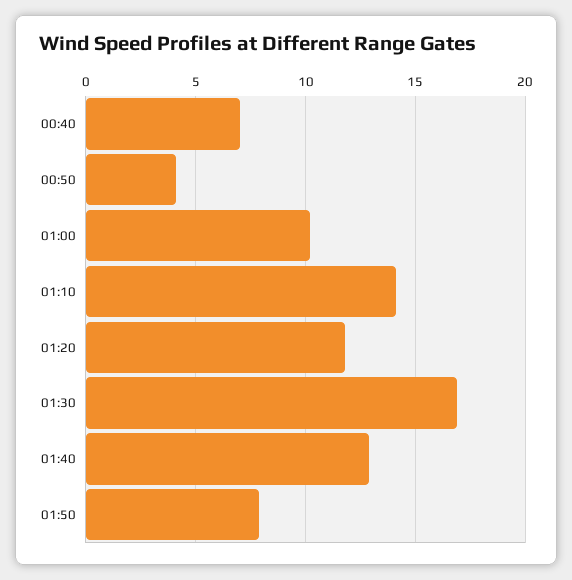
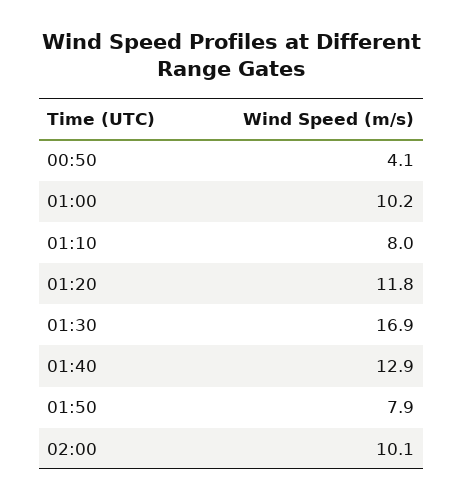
00:40: 7 -> none
01:10: 14 -> 8
02:00: none -> 10.1

